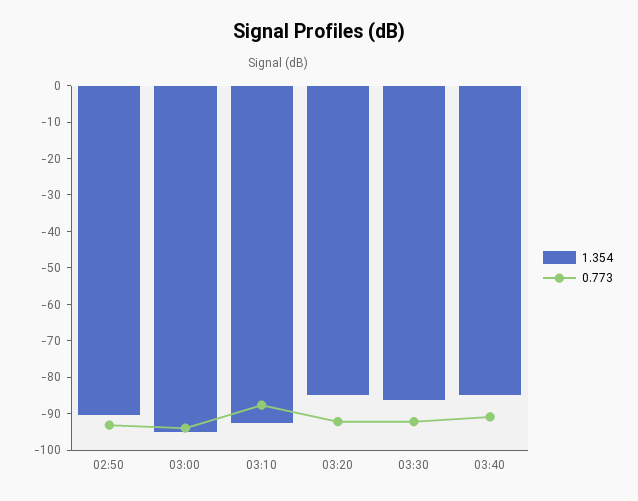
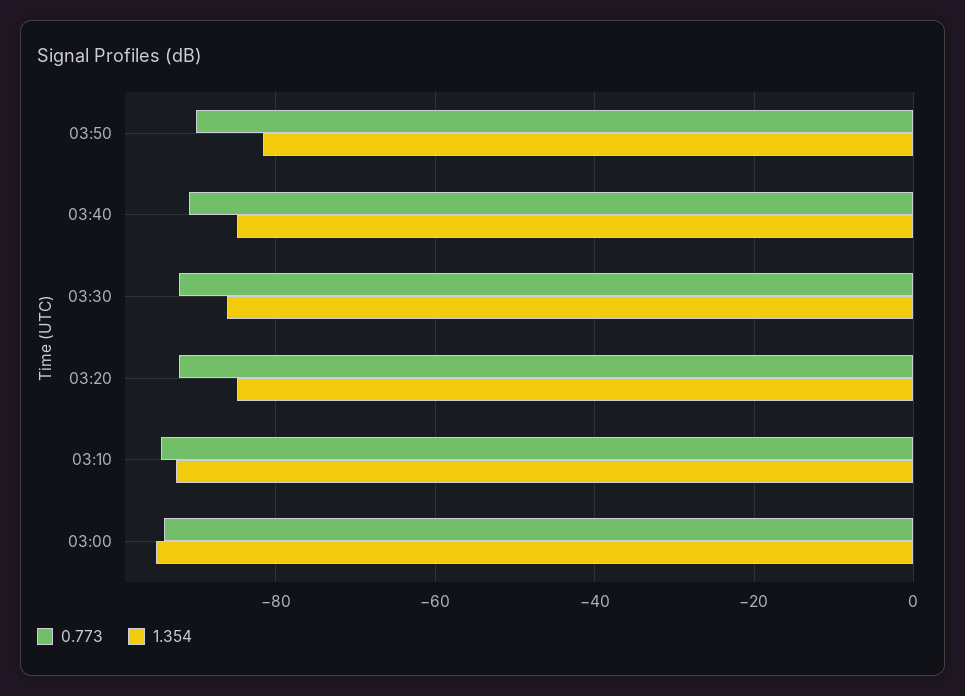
1.354, 02:50: -90 -> none
0.773, 02:50: -92.5 -> none
0.773, 03:10: -87.5 -> -94
0.773, 03:50: none -> -90
1.354, 03:50: none -> -82

